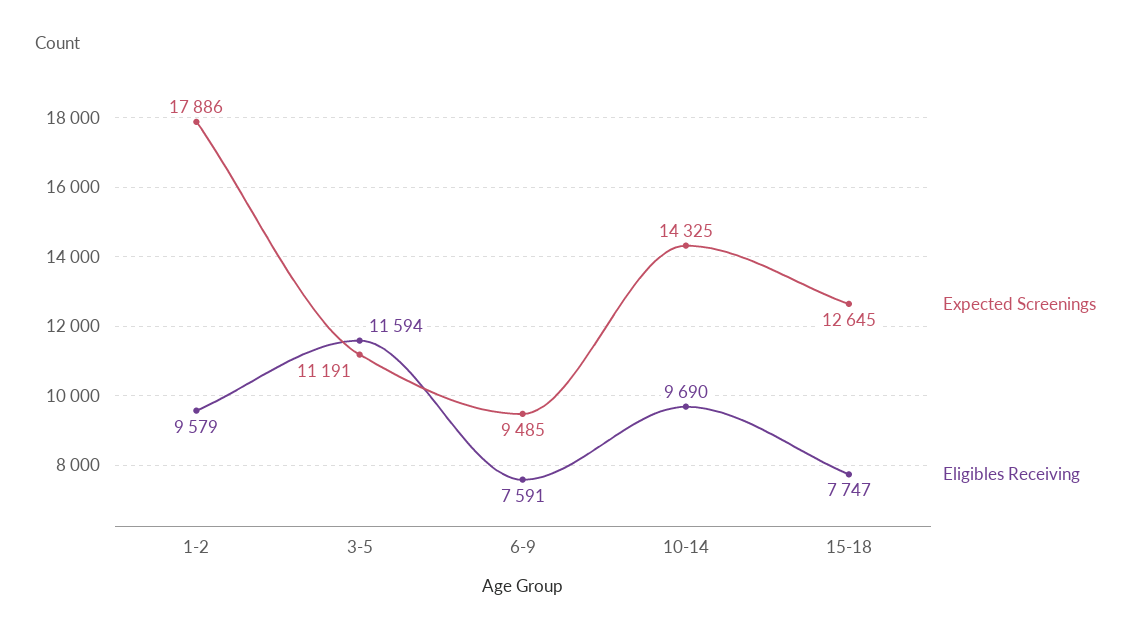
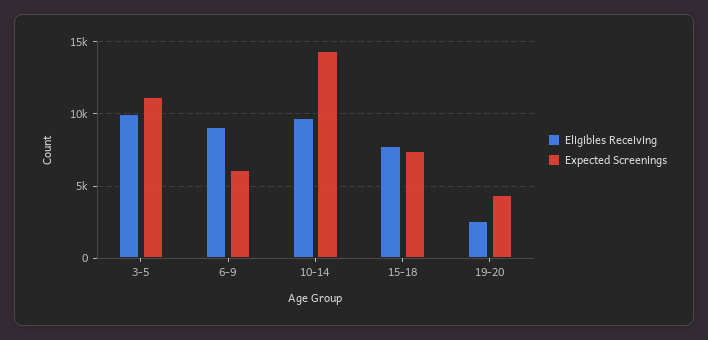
Expected Screenings, 1-2: 17886 -> none
Eligibles Receiving, 1-2: 9579 -> none
Eligibles Receiving, 3-5: 11594 -> 10000
Expected Screenings, 6-9: 9485 -> 6000
Eligibles Receiving, 6-9: 7591 -> 9000
Expected Screenings, 15-18: 12645 -> 7500
Eligibles Receiving, 19-20: none -> 2500
Expected Screenings, 19-20: none -> 4500

